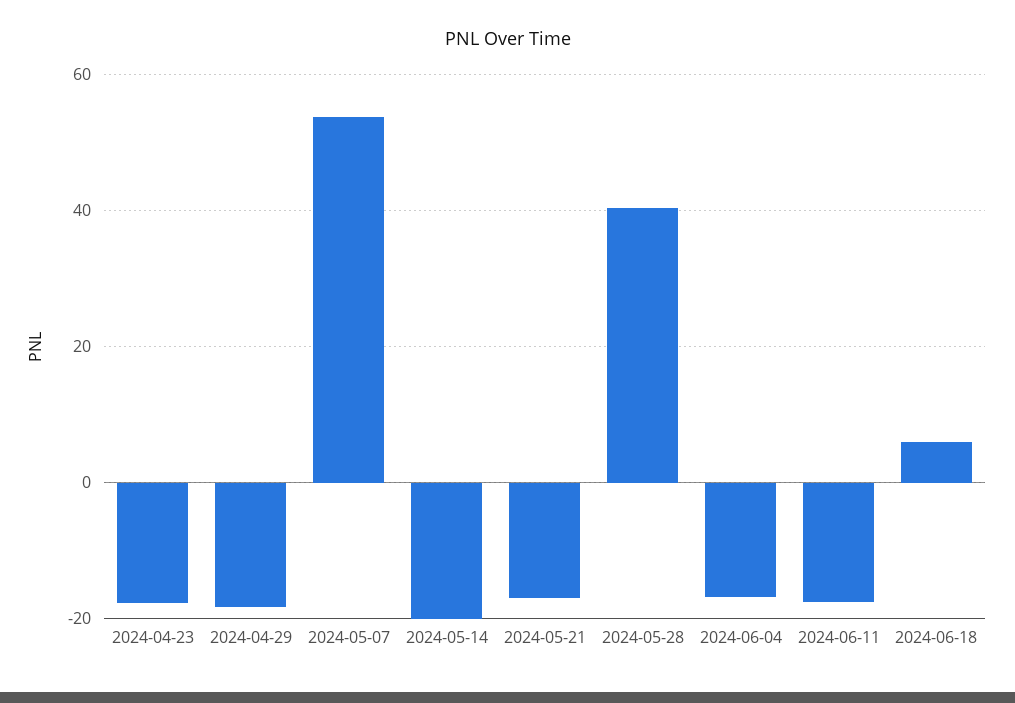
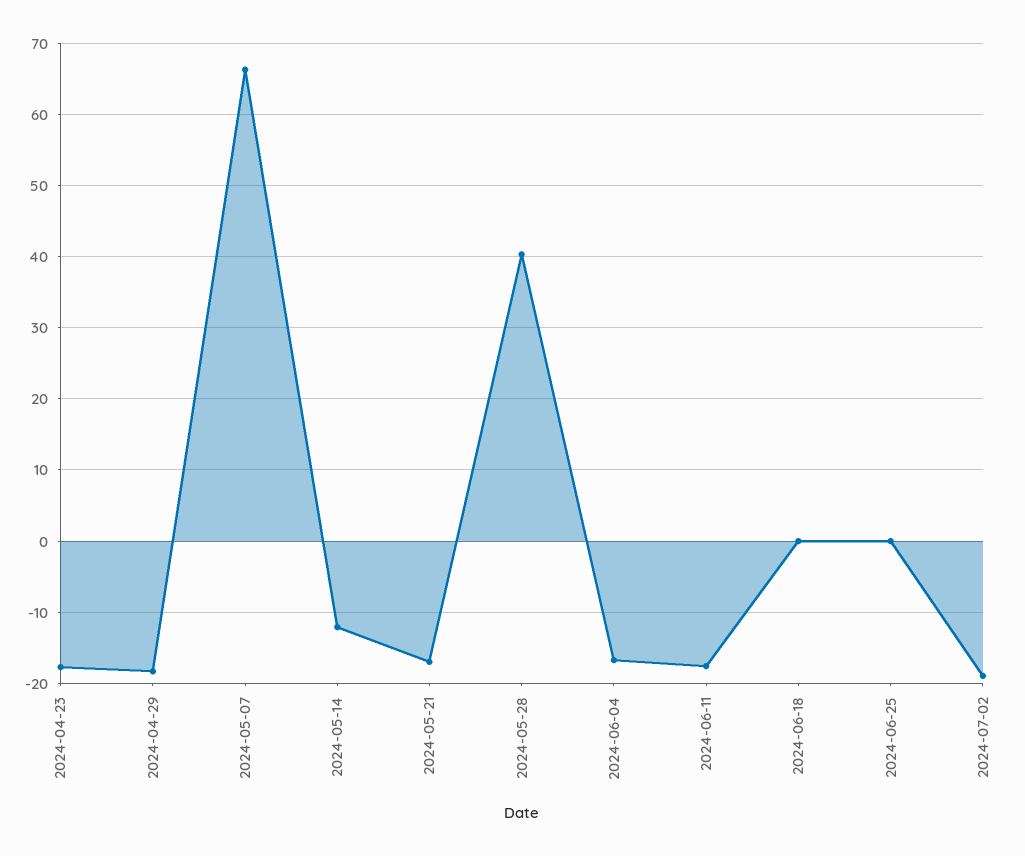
2024-05-07: 54 -> 66
2024-05-14: -20 -> -12
2024-06-18: 6 -> 0
2024-06-25: none -> 0
2024-07-02: none -> -19

